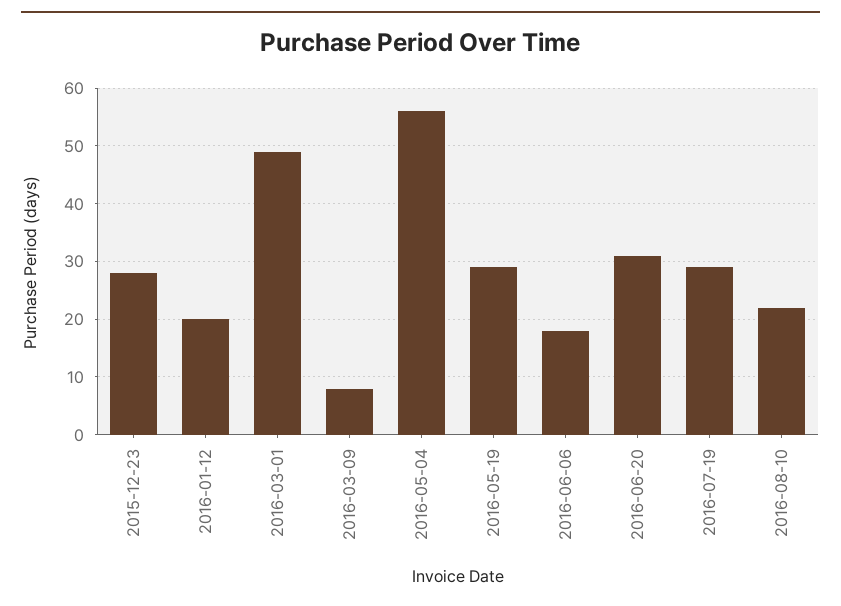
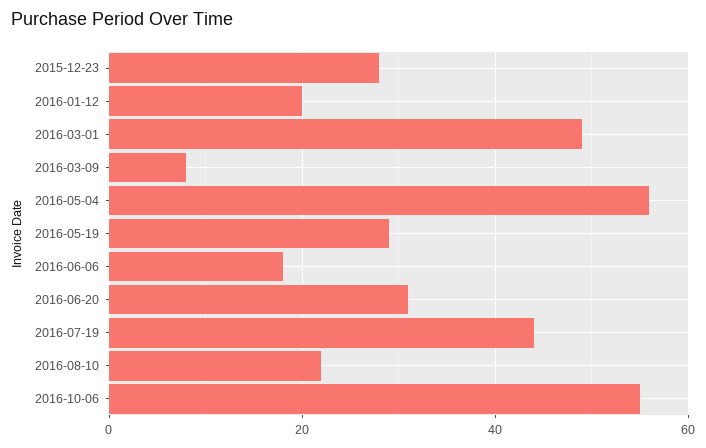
2016-07-19: 30 -> 45
2016-10-06: none -> 55

